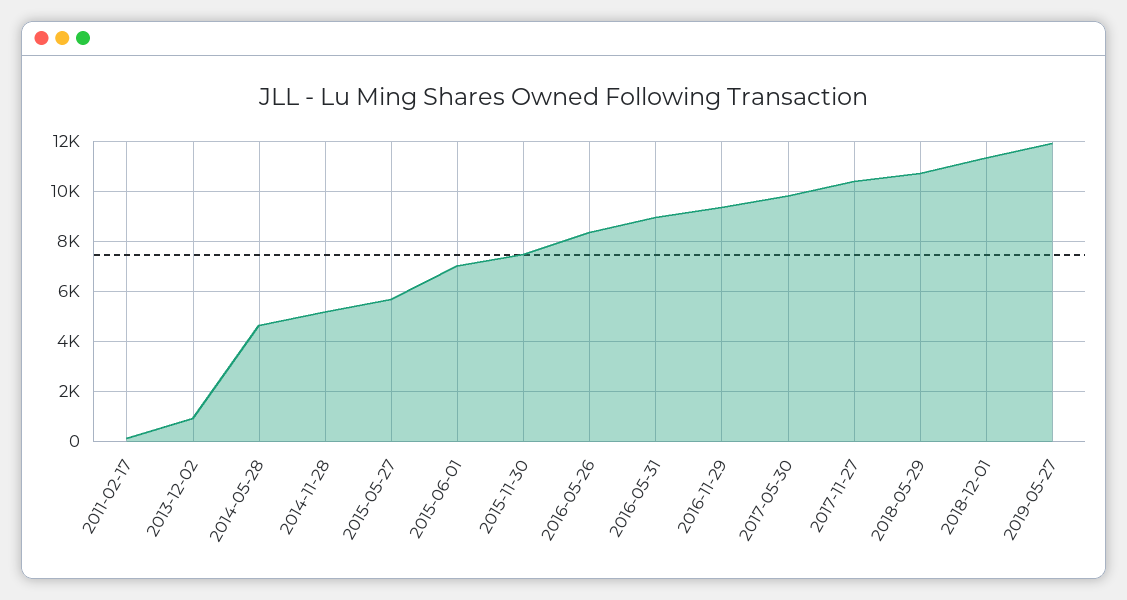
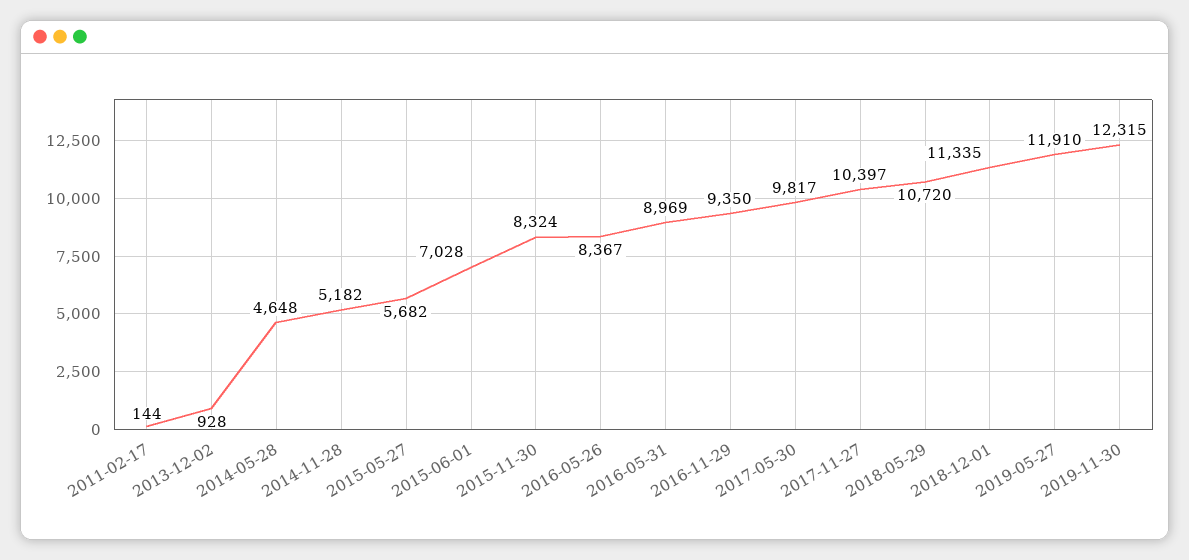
2015-11-30: 7500 -> 8324
2019-11-30: none -> 12315

